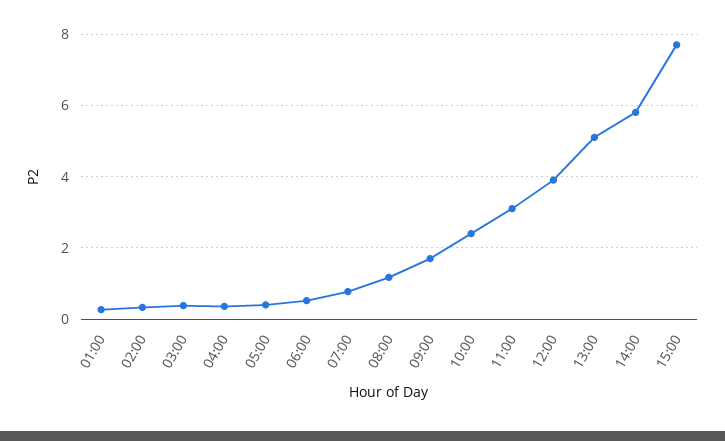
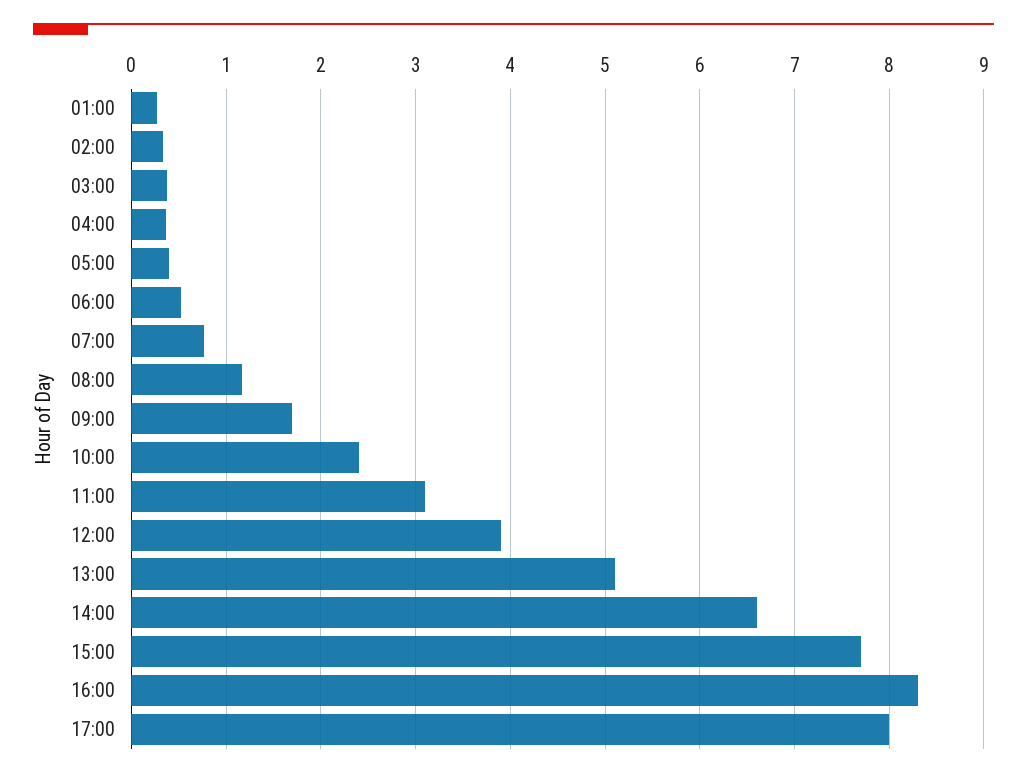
14:00: 5.8 -> 6.6
16:00: none -> 8.3
17:00: none -> 8

